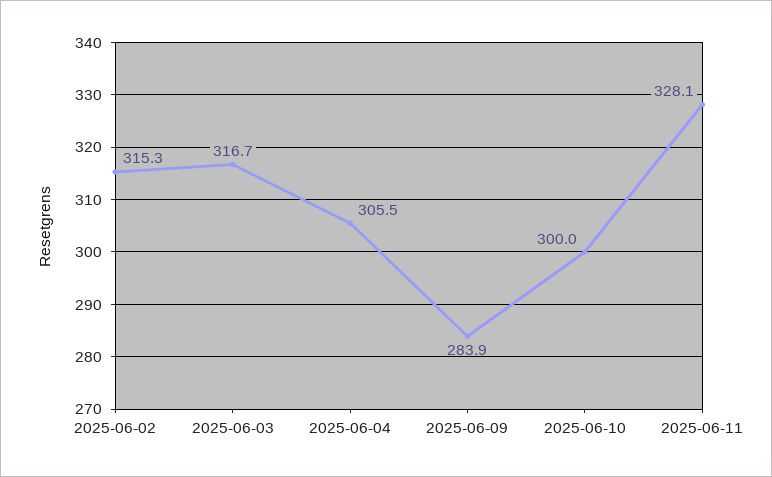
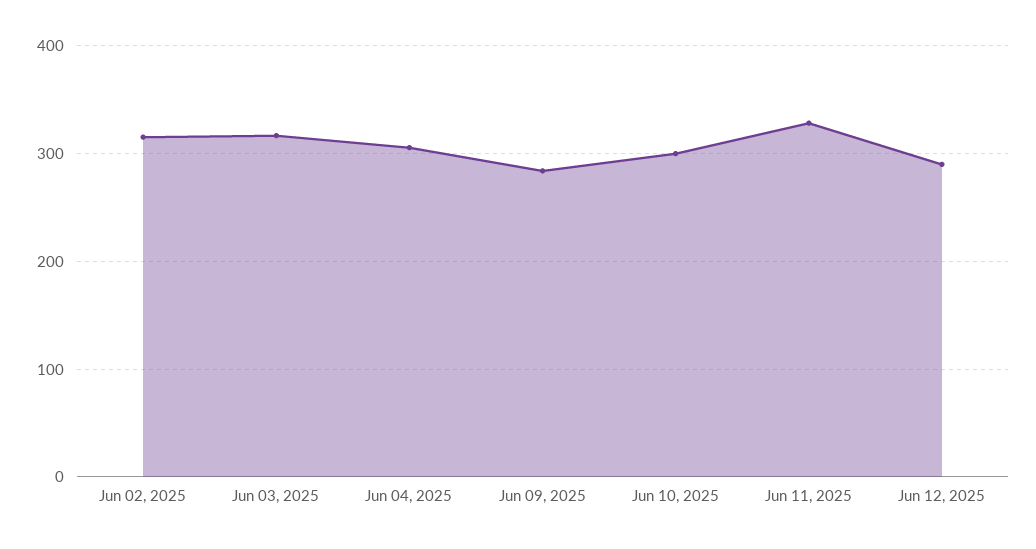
Jun 12, 2025: none -> 290

